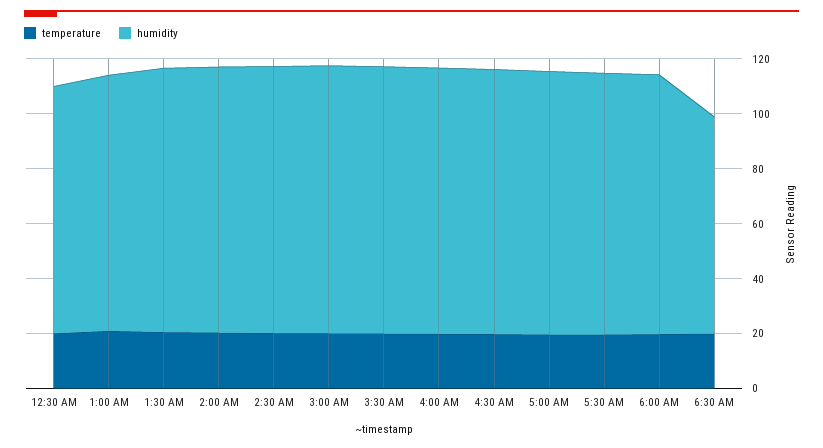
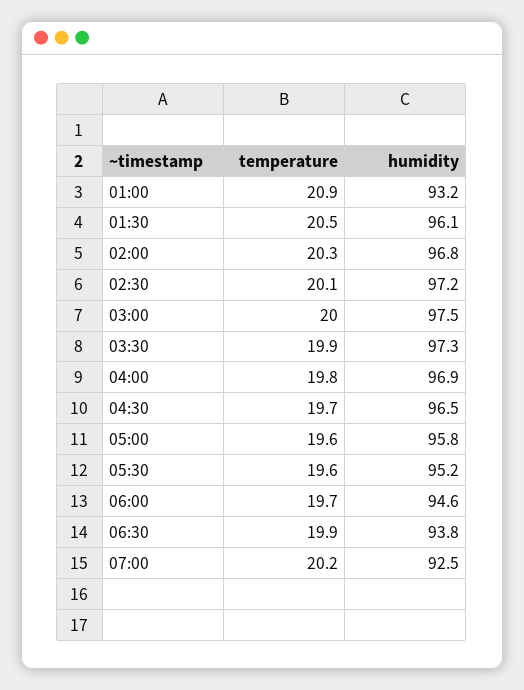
temperature, 12:30 AM: 20 -> none
humidity, 12:30 AM: 90 -> none
humidity, 6:30 AM: 80 -> 93.8
temperature, 07:00: none -> 20.2
humidity, 07:00: none -> 92.5

